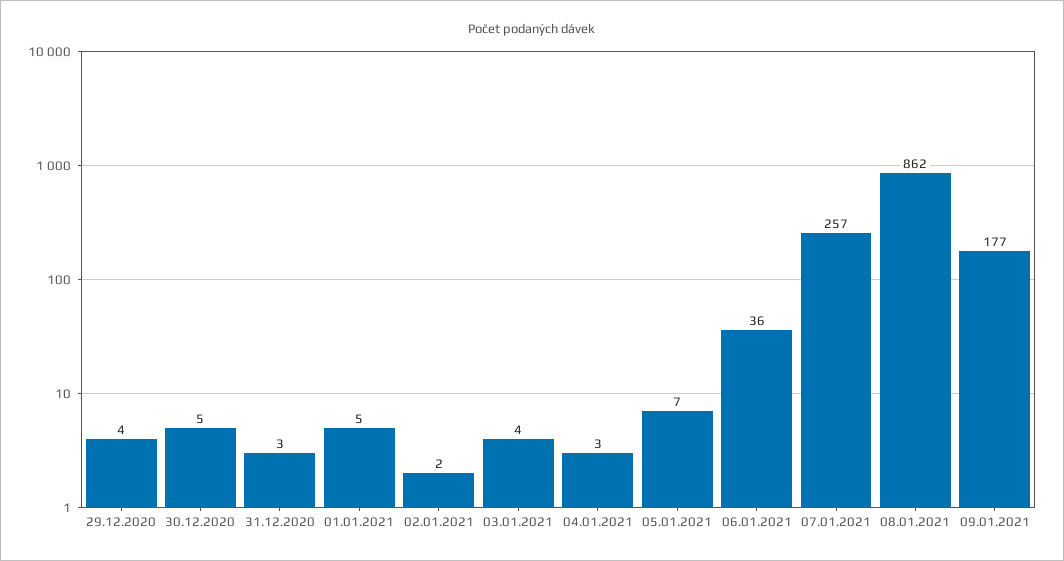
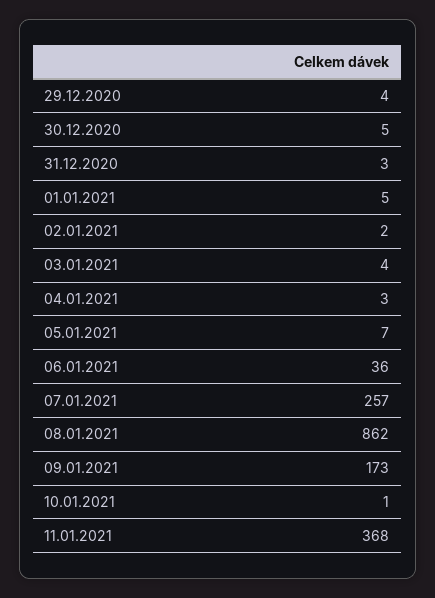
09.01.2021: 177 -> 173
10.01.2021: none -> 1
11.01.2021: none -> 368

